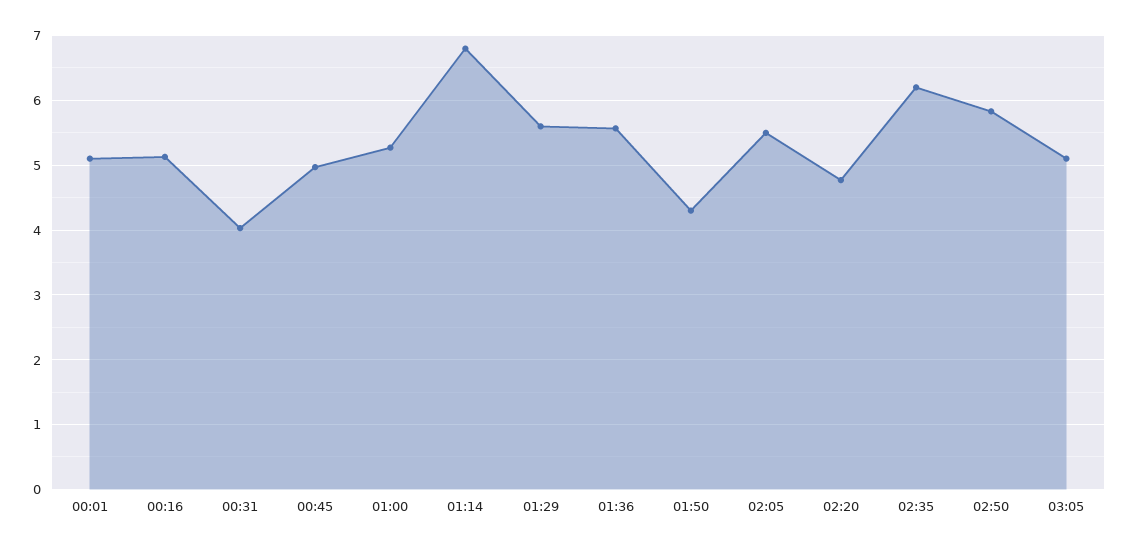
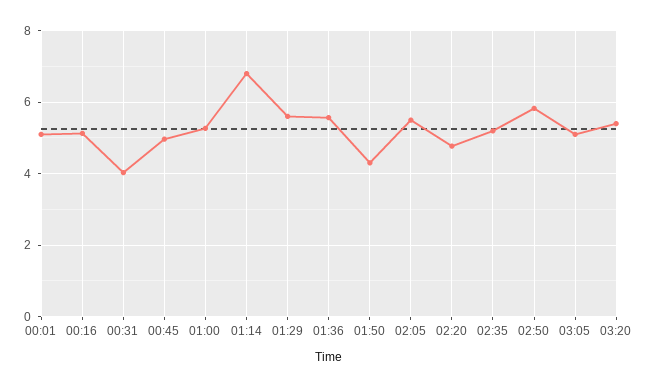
02:35: 6.2 -> 5.2
03:20: none -> 5.4

